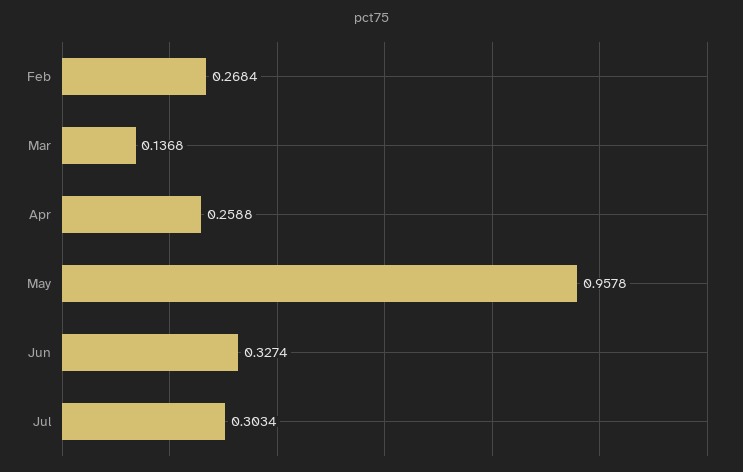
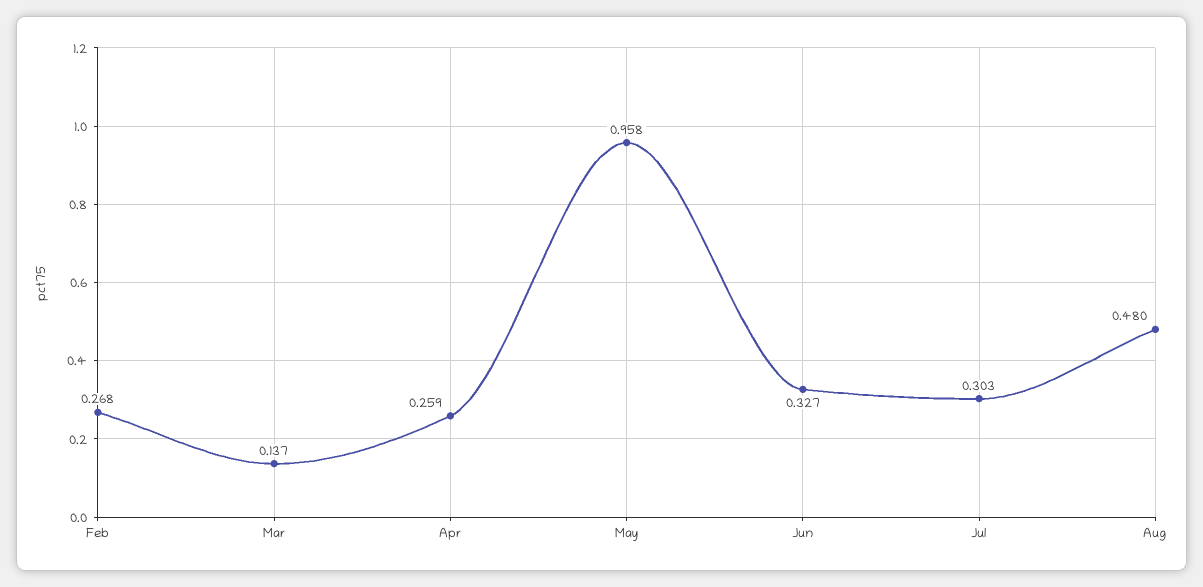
Aug: none -> 0.48

